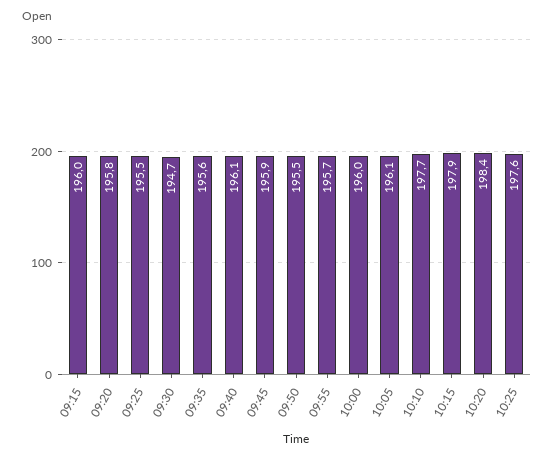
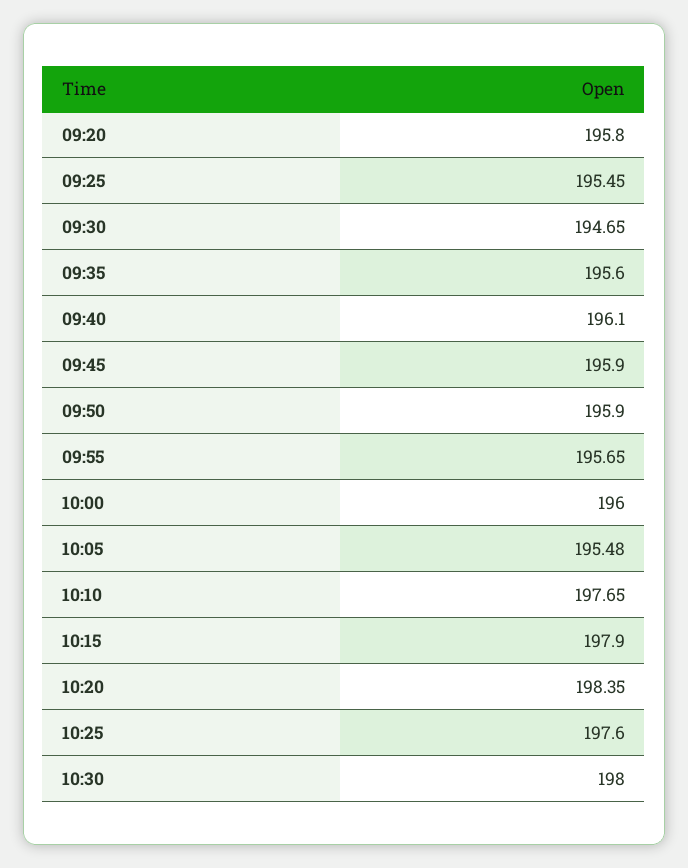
09:15: 196 -> none
09:50: 195.5 -> 195.9
10:05: 196.1 -> 195.48
10:30: none -> 198

